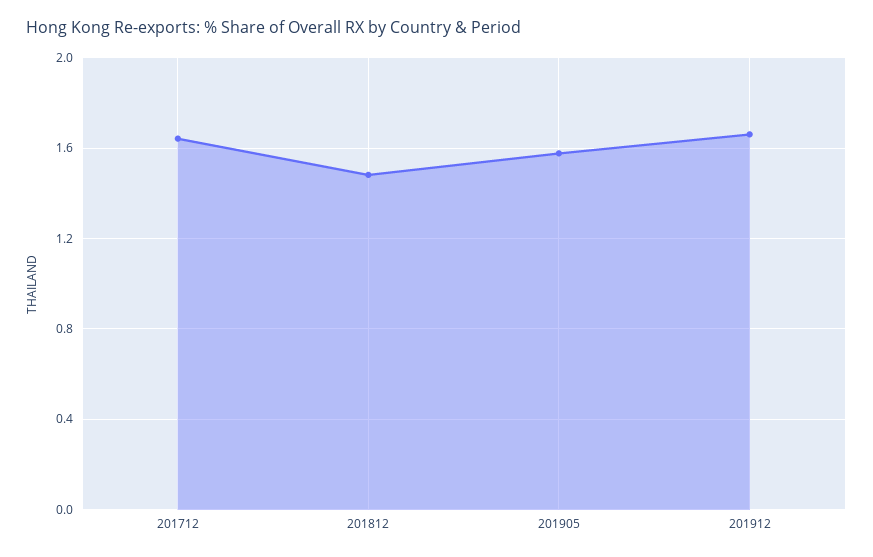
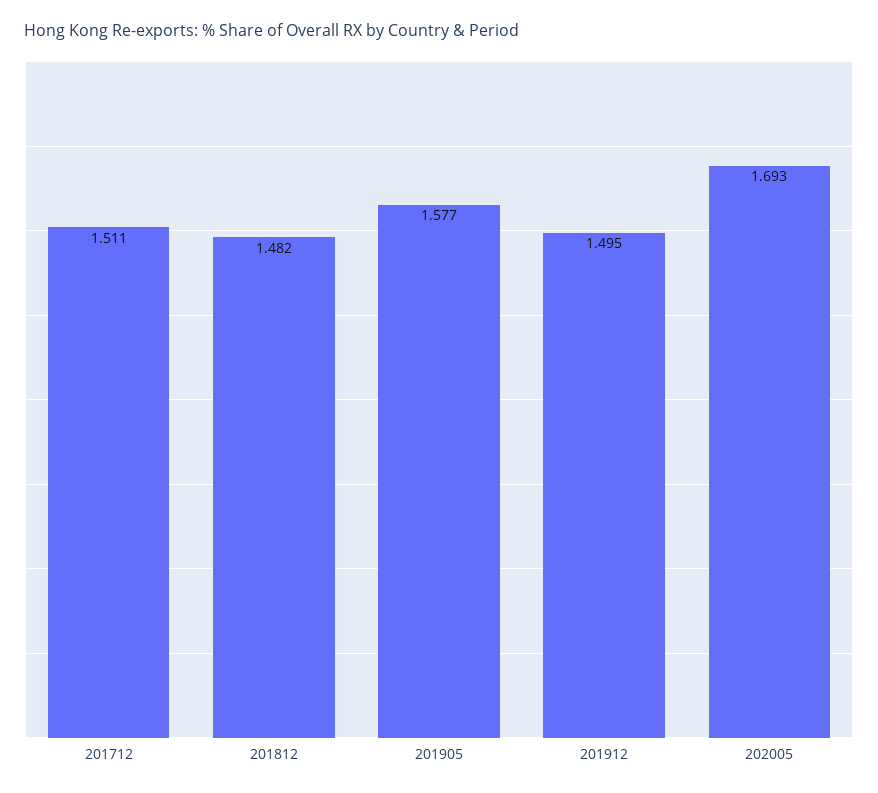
201712: 1.65 -> 1.511
201912: 1.65 -> 1.495
202005: none -> 1.693

